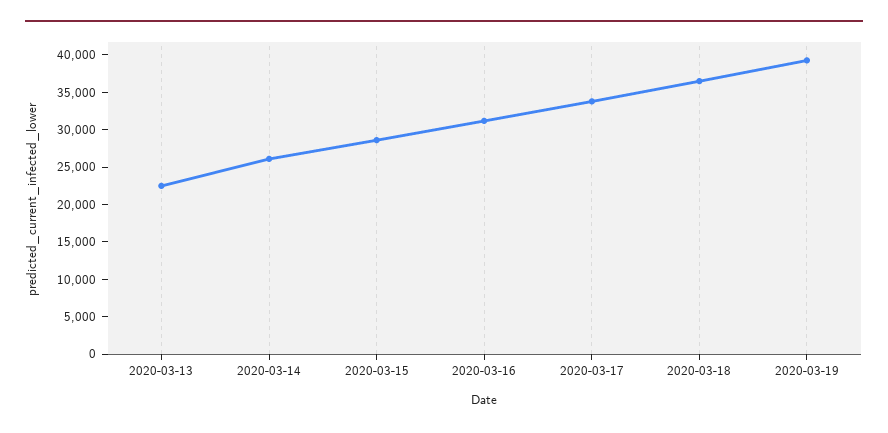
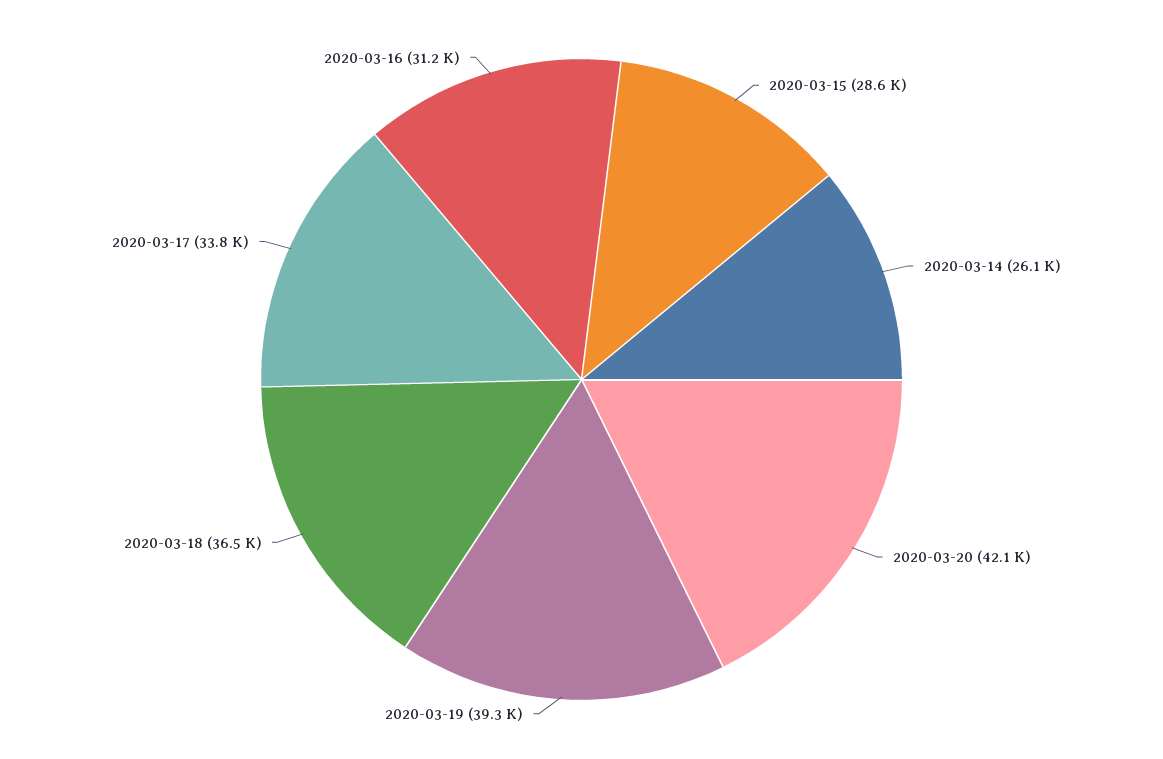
2020-03-13: 22500 -> none
2020-03-20: none -> 42100

